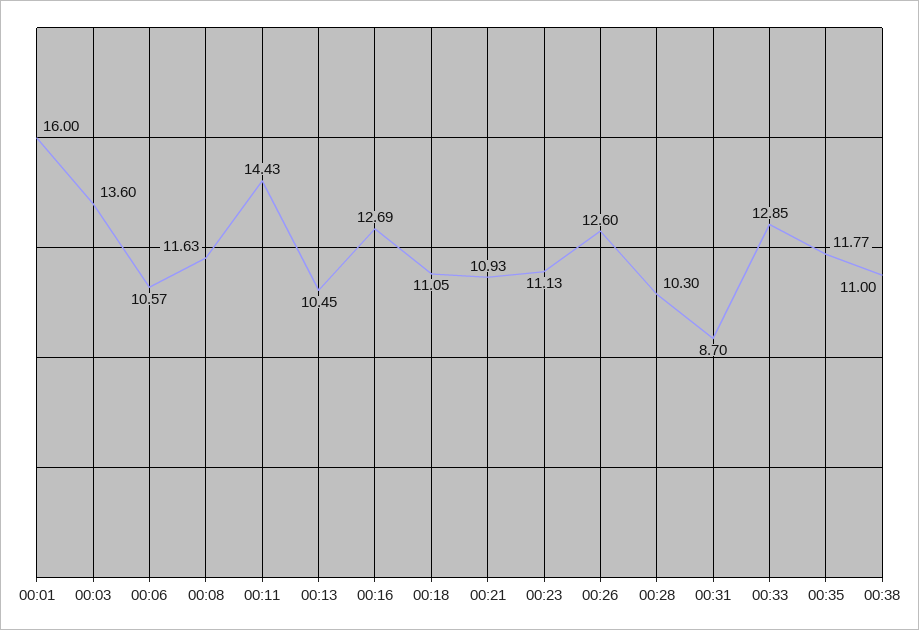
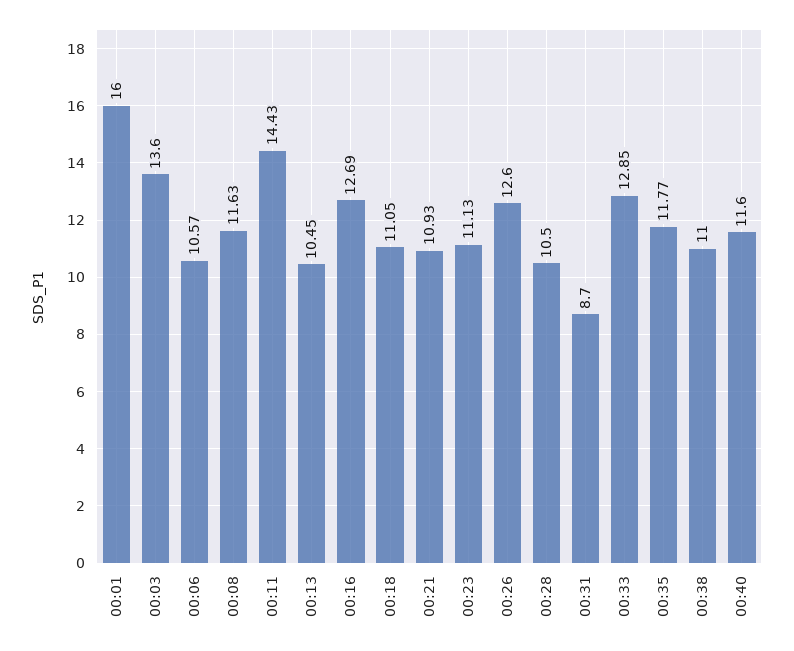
00:28: 10.3 -> 10.5
00:40: none -> 11.6

